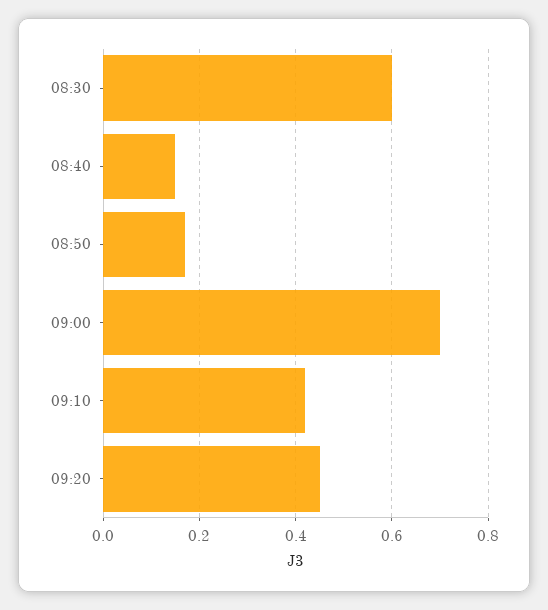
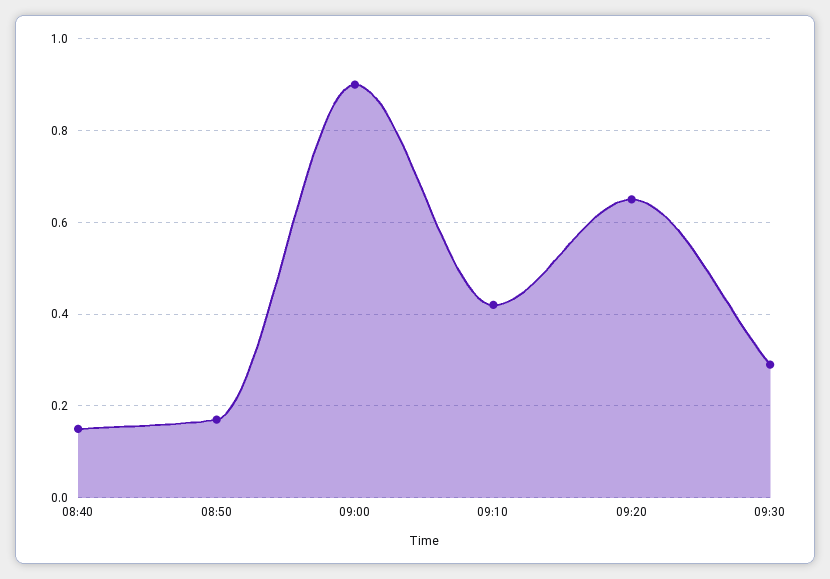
08:30: 0.6 -> none
09:00: 0.7 -> 0.9
09:20: 0.45 -> 0.65
09:30: none -> 0.3

